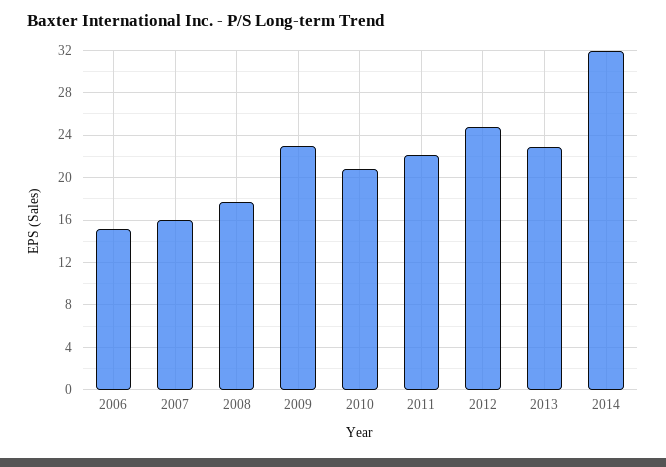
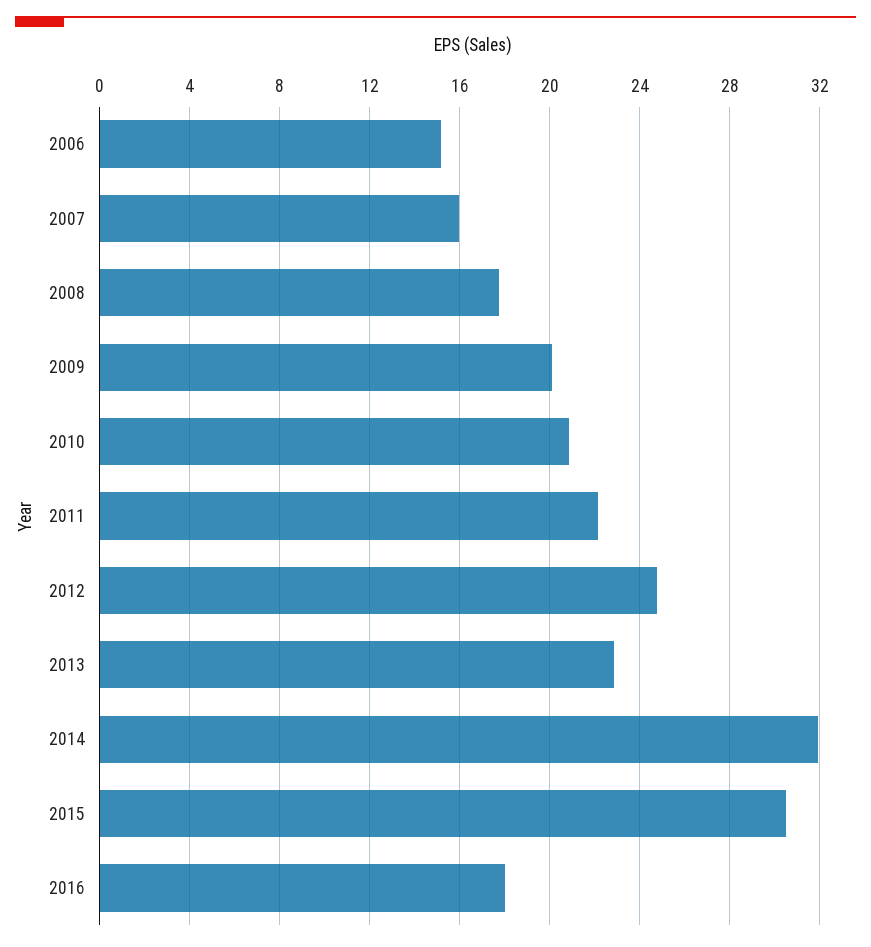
2009: 23 -> 20
2015: none -> 30.5
2016: none -> 18

